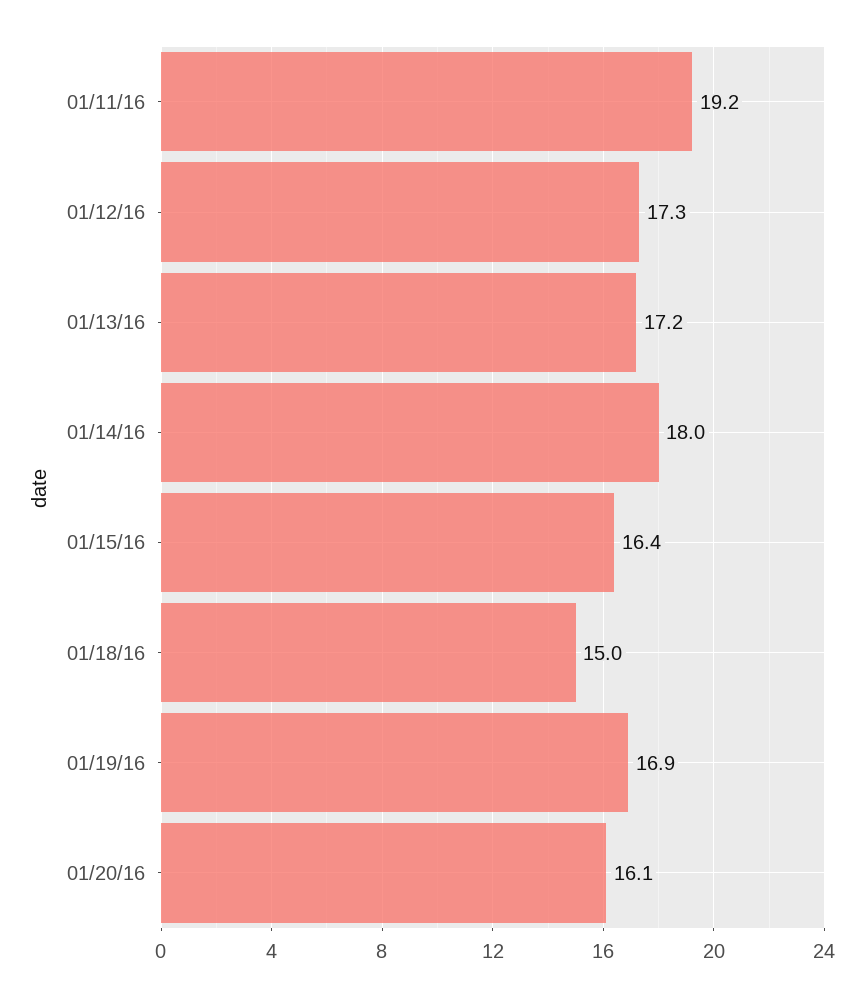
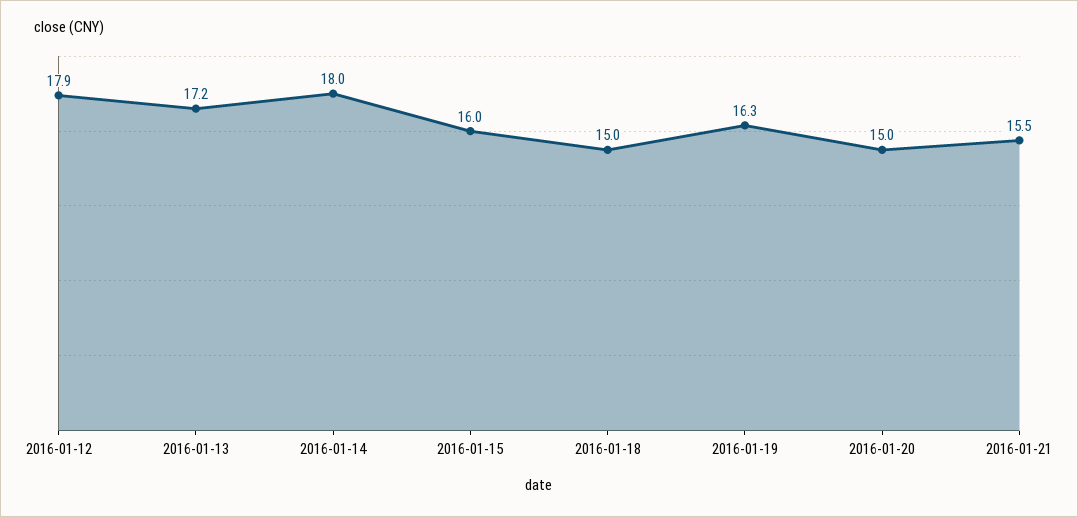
01/11/16: 19.2 -> none
01/12/16: 17.3 -> 17.9
01/15/16: 16.4 -> 16
01/19/16: 16.9 -> 16.3
01/20/16: 16.1 -> 15
2016-01-21: none -> 15.5

